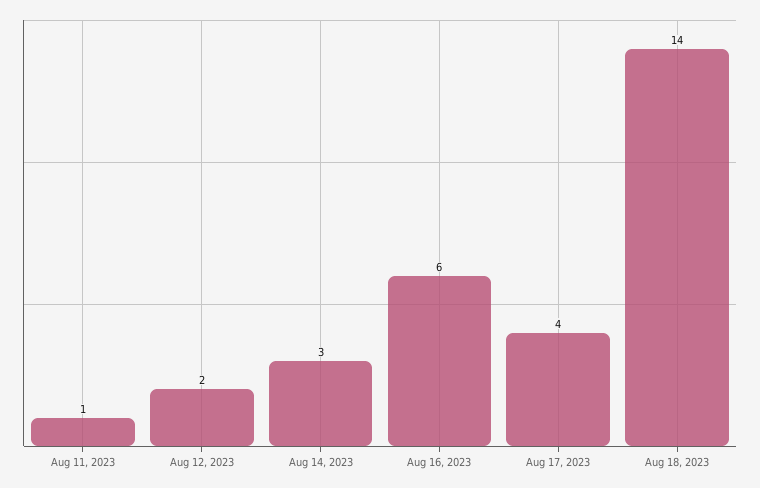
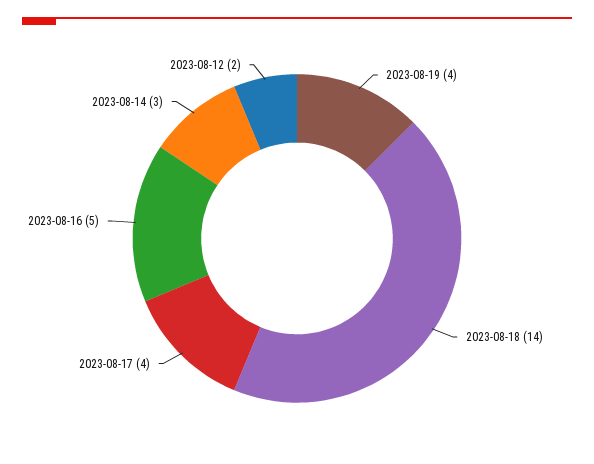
Aug 11, 2023: 1 -> none
Aug 16, 2023: 6 -> 5
2023-08-19: none -> 4

